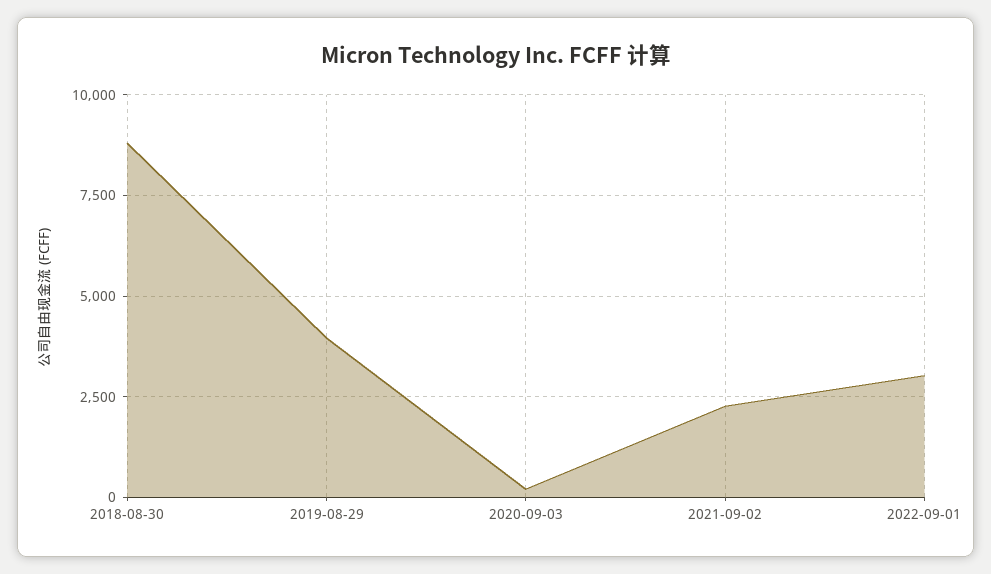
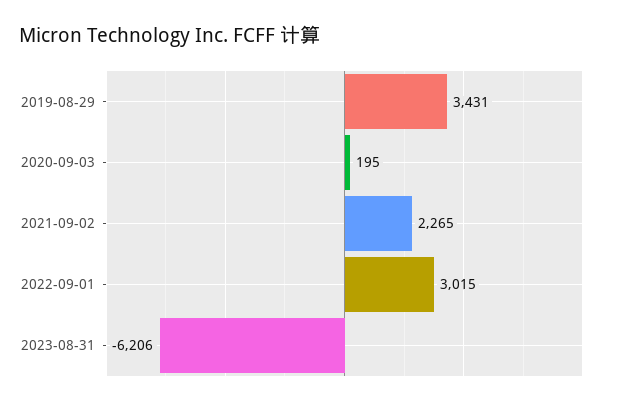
2018-08-30: 8750 -> none
2019-08-29: 4000 -> 3431
2023-08-31: none -> -6206

